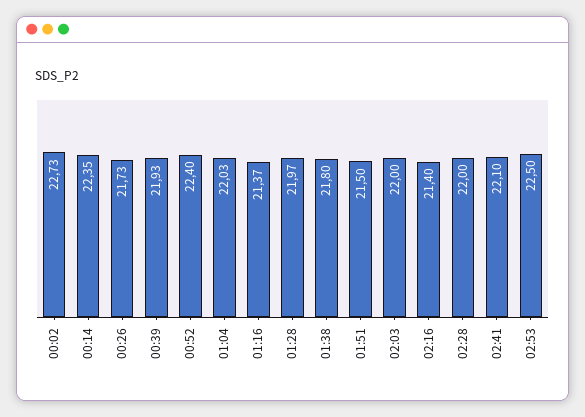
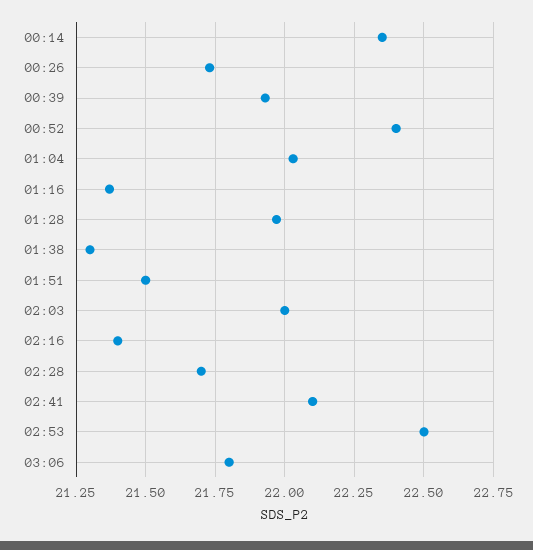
00:02: 22.73 -> none
01:38: 21.8 -> 21.3
02:28: 22 -> 21.7
03:06: none -> 21.8

